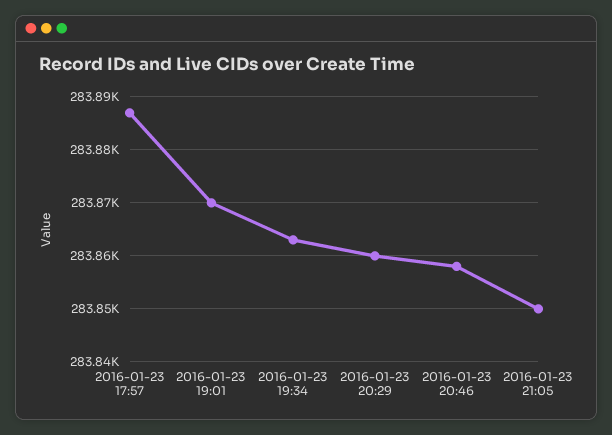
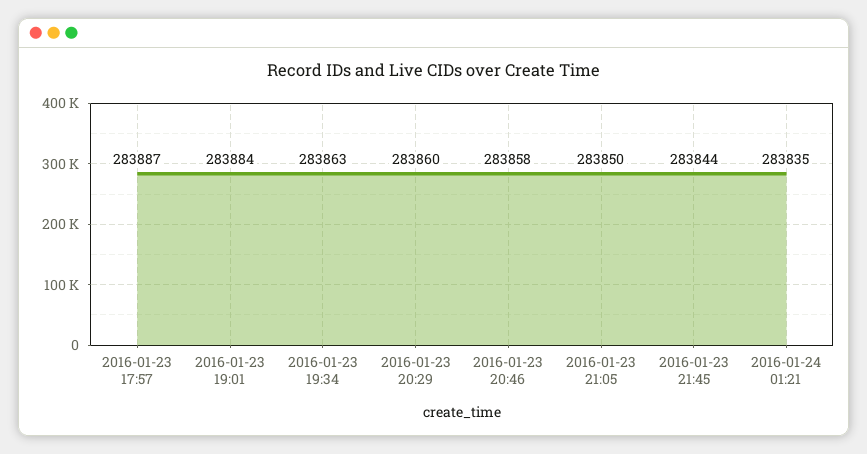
2016-01-23 19:01: 283870 -> 283884
2016-01-23 21:45: none -> 283844
2016-01-24 01:21: none -> 283835

